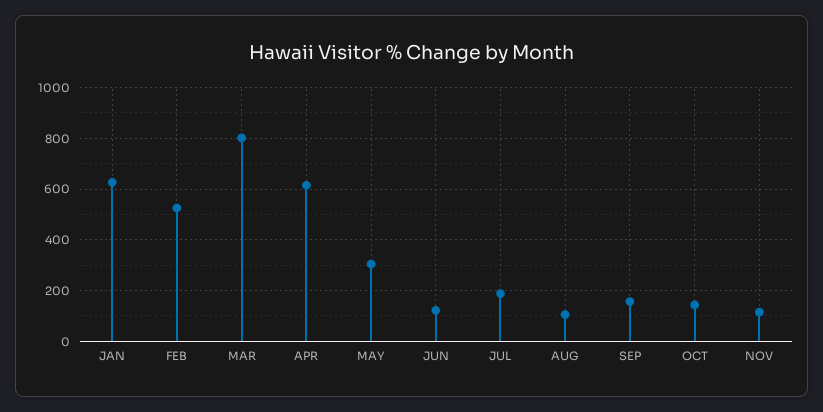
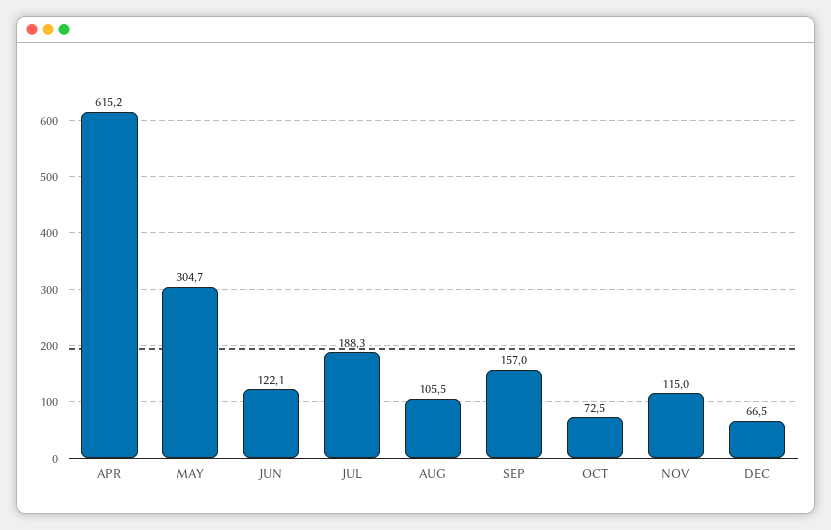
JAN: 625 -> none
FEB: 525 -> none
MAR: 800 -> none
OCT: 150 -> 72.5
DEC: none -> 66.5

